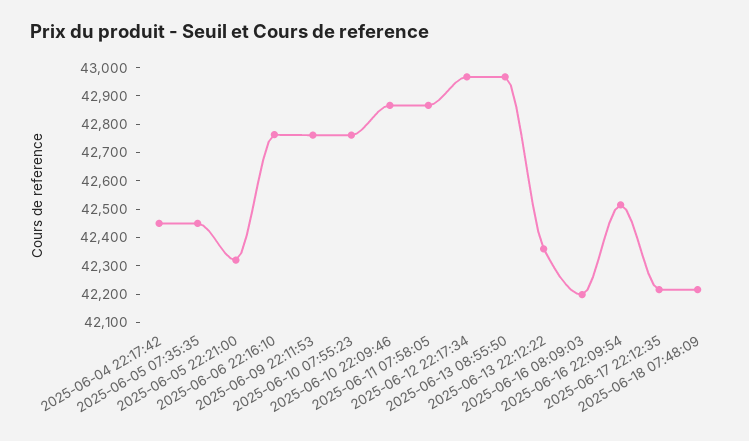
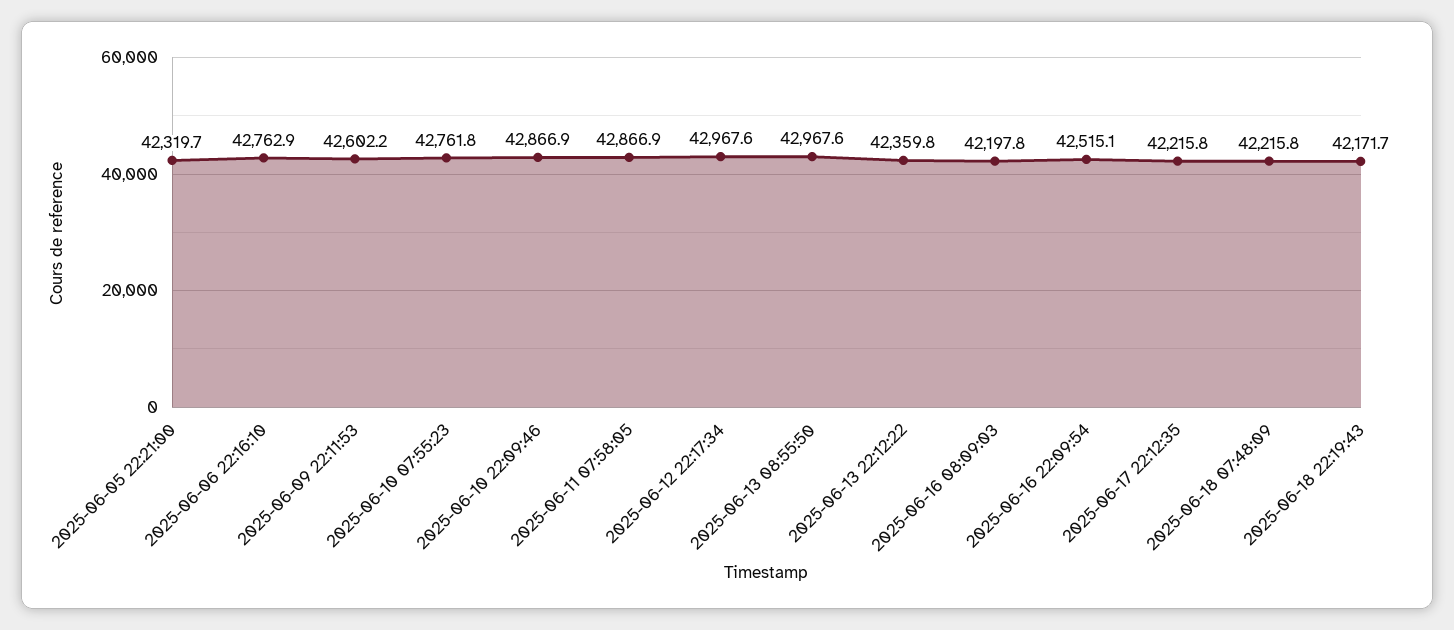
2025-06-04 22:17:42: 42450 -> none
2025-06-05 07:35:35: 42450 -> none
2025-06-09 22:11:53: 42750 -> 42602.2
2025-06-18 22:19:43: none -> 42171.7

